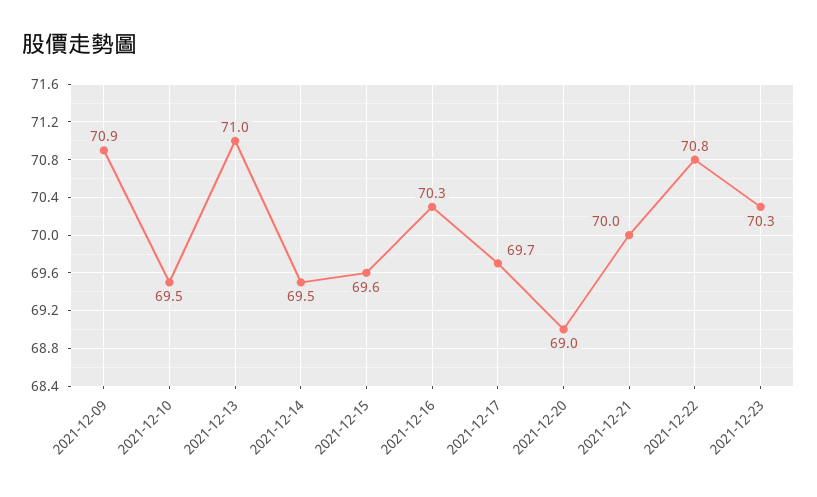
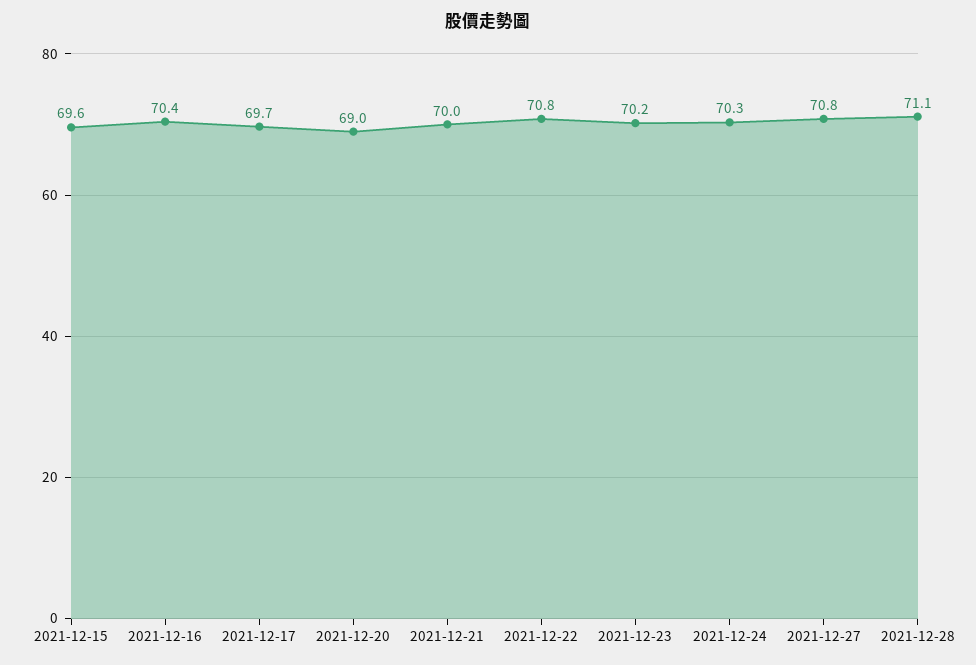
2021-12-09: 70.9 -> none
2021-12-10: 69.5 -> none
2021-12-13: 71 -> none
2021-12-14: 69.5 -> none
2021-12-16: 70.3 -> 70.4
2021-12-23: 70.3 -> 70.2
2021-12-24: none -> 70.3
2021-12-27: none -> 70.8
2021-12-28: none -> 71.1

